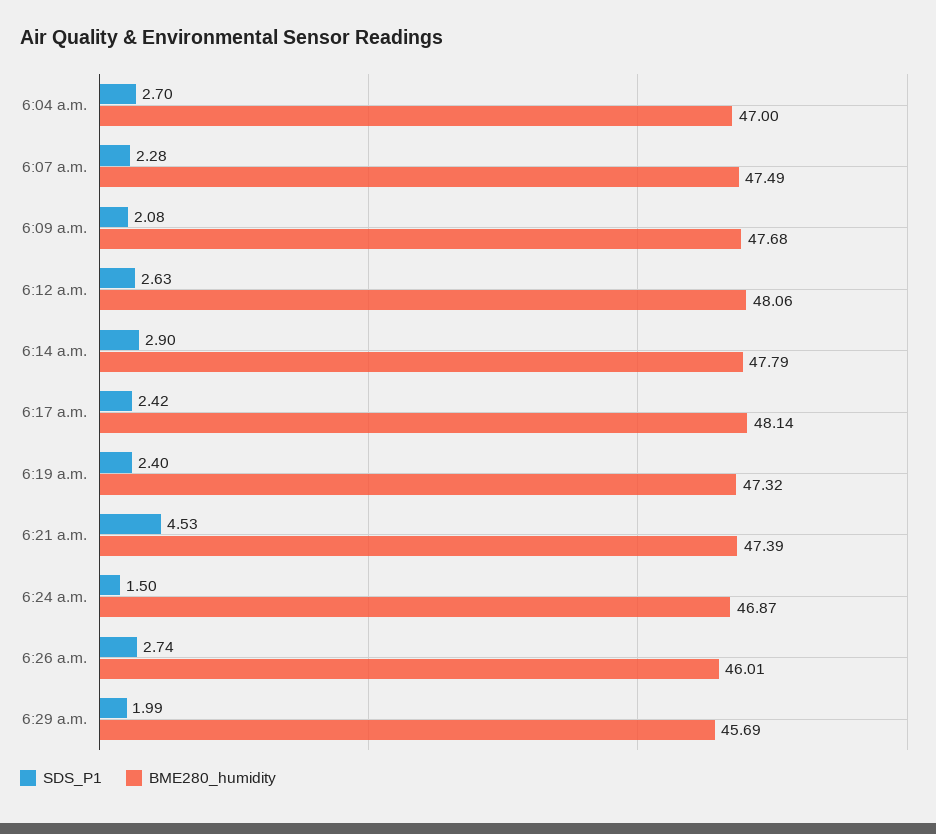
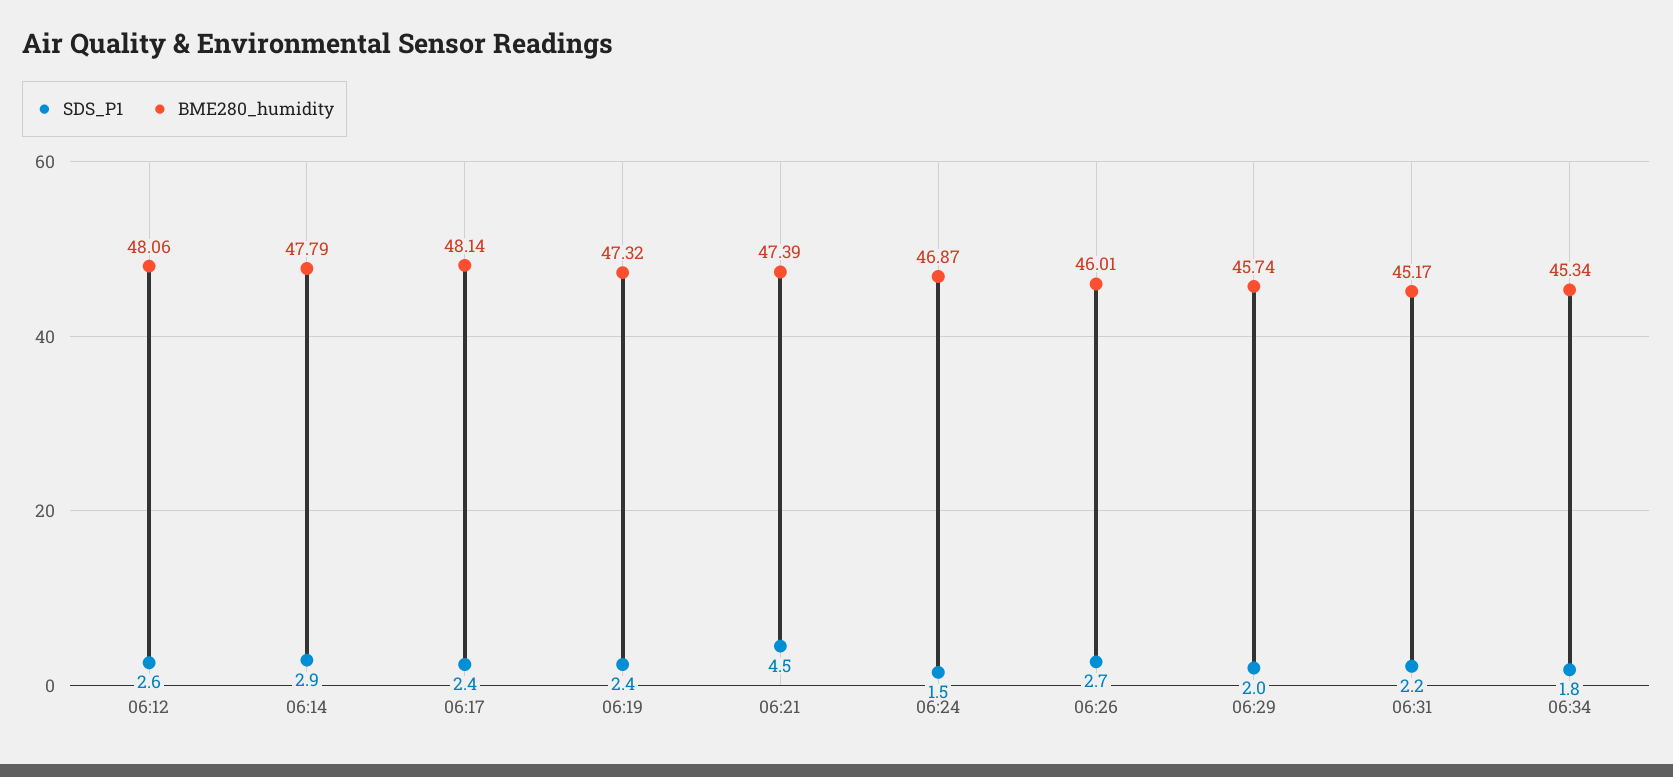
SDS_P1, 6:04 a.m.: 2.7 -> none
BME280_humidity, 6:04 a.m.: 47 -> none
SDS_P1, 6:07 a.m.: 2.28 -> none
BME280_humidity, 6:07 a.m.: 47.49 -> none
SDS_P1, 6:09 a.m.: 2.08 -> none
BME280_humidity, 6:09 a.m.: 47.68 -> none
BME280_humidity, 6:29 a.m.: 45.69 -> 45.74
SDS_P1, 06:31: none -> 2.2
BME280_humidity, 06:31: none -> 45.17
SDS_P1, 06:34: none -> 1.8
BME280_humidity, 06:34: none -> 45.34

